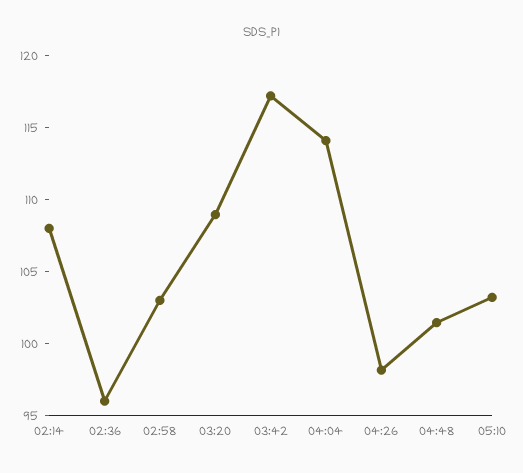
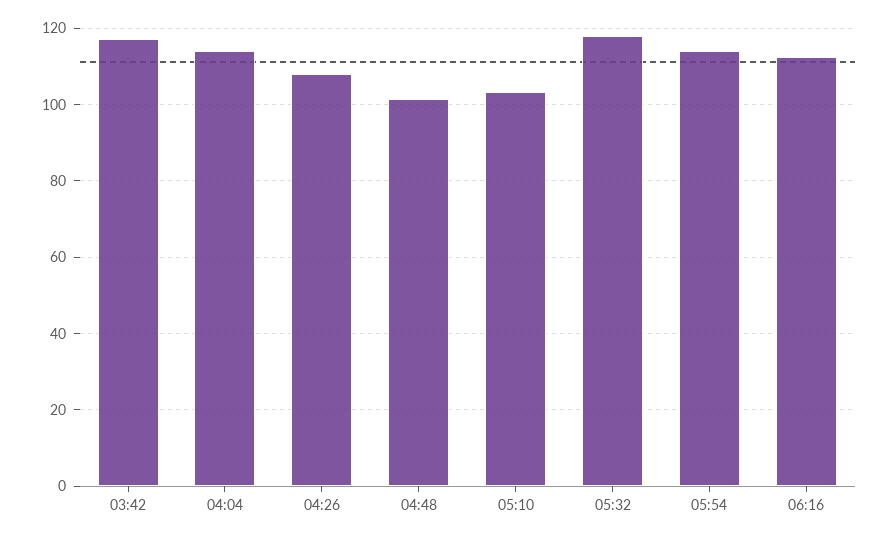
02:14: 108 -> none
02:36: 96 -> none
02:58: 103 -> none
03:20: 109 -> none
04:26: 98 -> 108
05:32: none -> 118
05:54: none -> 114
06:16: none -> 112

